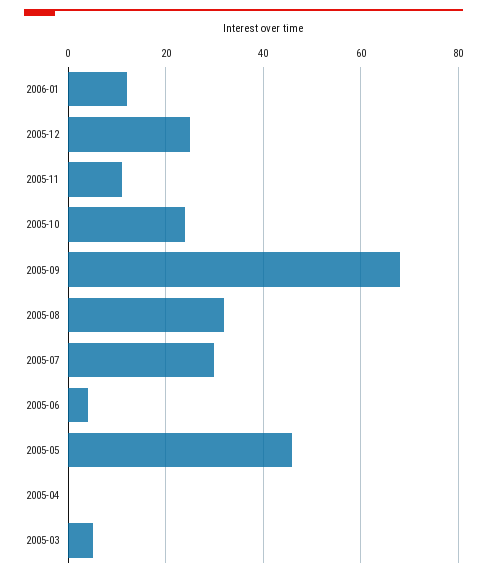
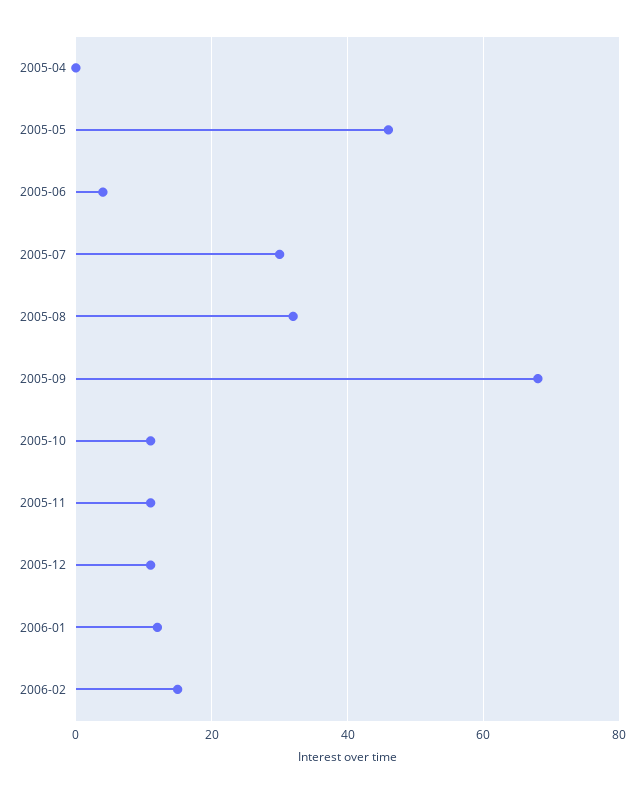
2005-12: 25 -> 10
2005-10: 25 -> 10
2005-03: 5 -> none
2006-02: none -> 15

